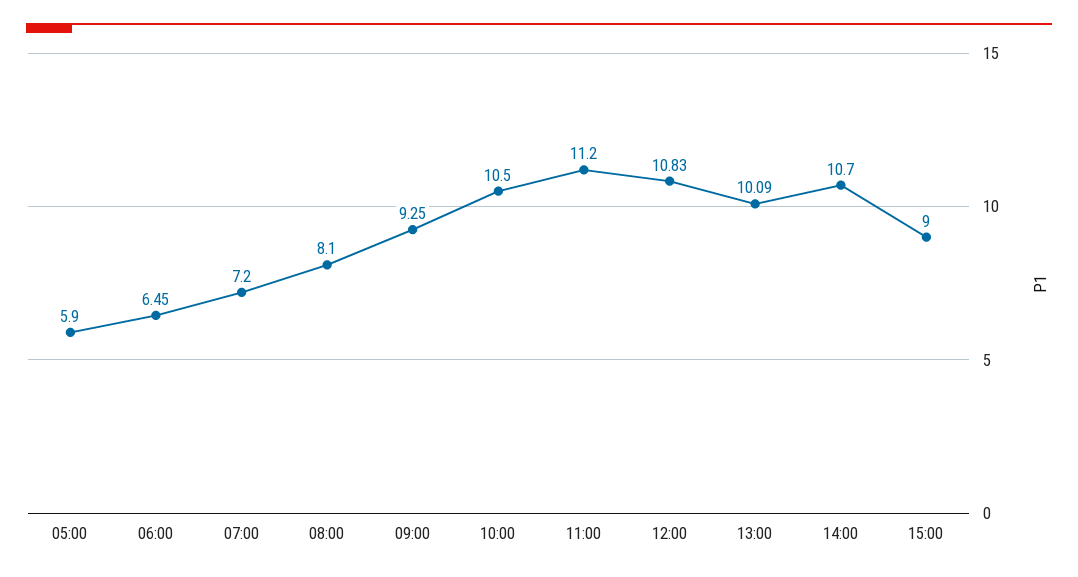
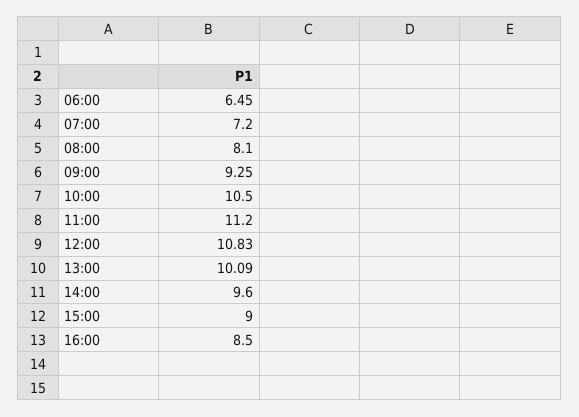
05:00: 5.9 -> none
14:00: 10.7 -> 9.6
16:00: none -> 8.5

